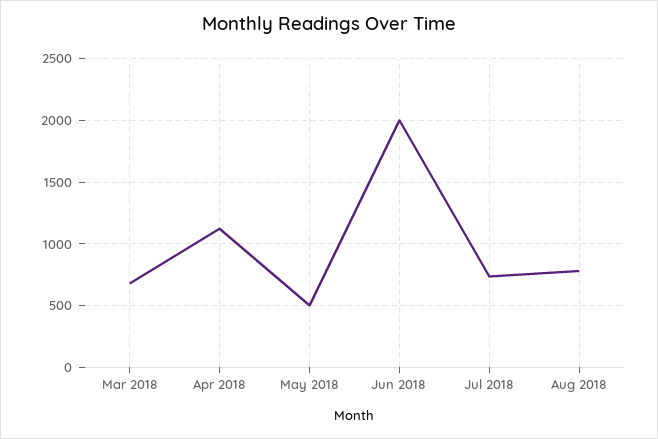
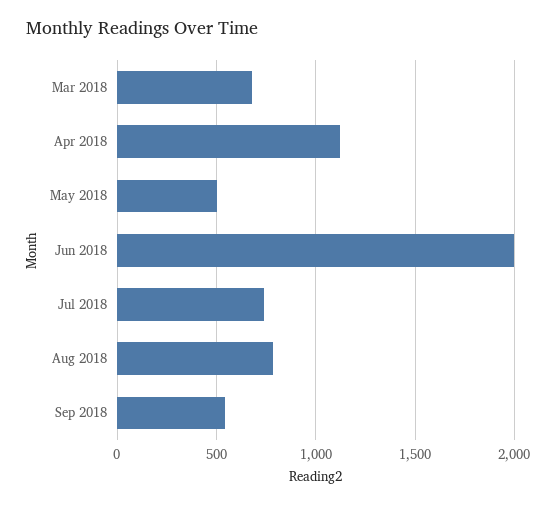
Sep 2018: none -> 550

